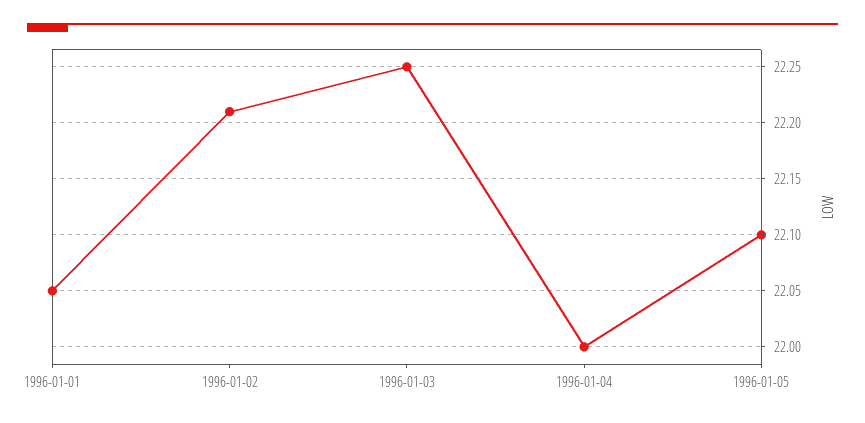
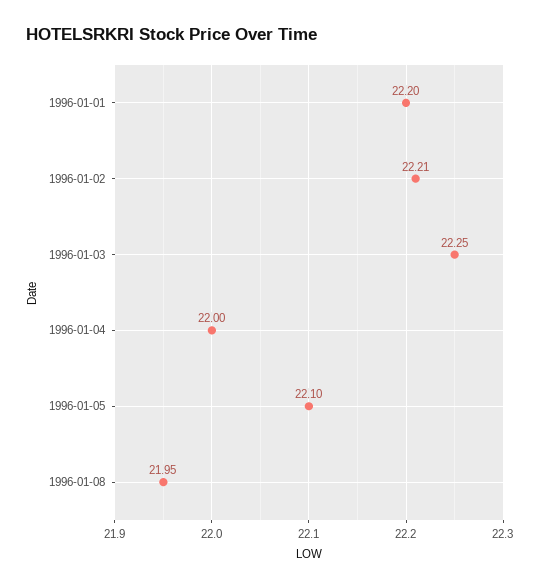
1996-01-01: 22.05 -> 22.2
1996-01-08: none -> 21.95

